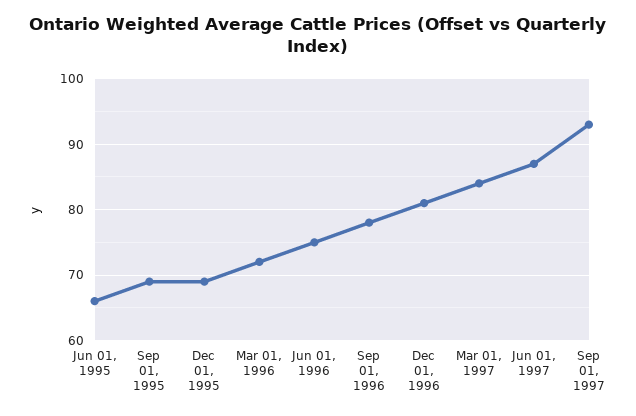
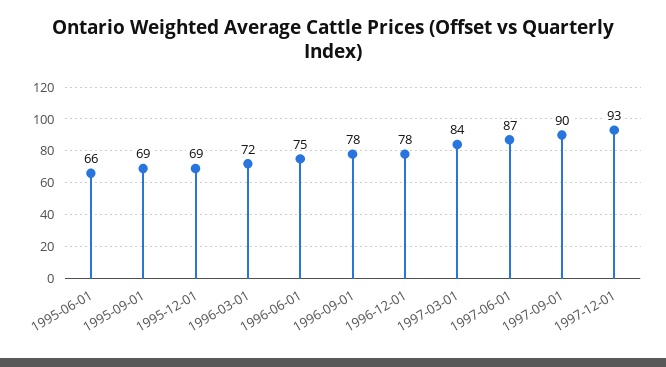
Dec 01, 1996: 81 -> 78
Sep 01, 1997: 93 -> 90
1997-12-01: none -> 93

